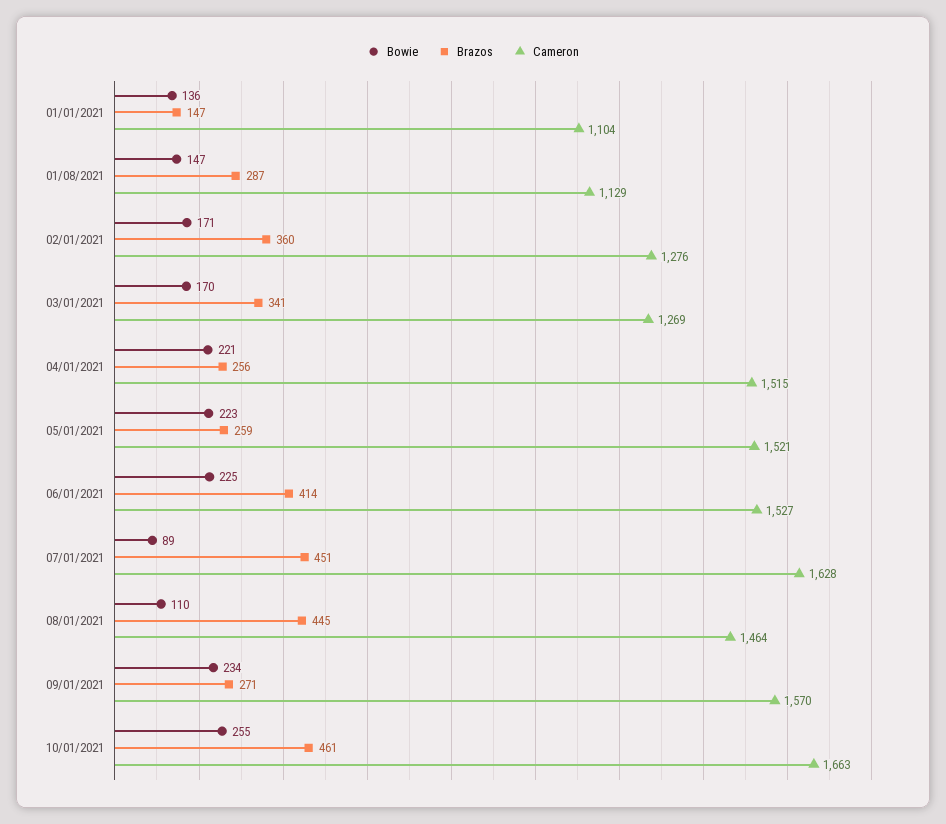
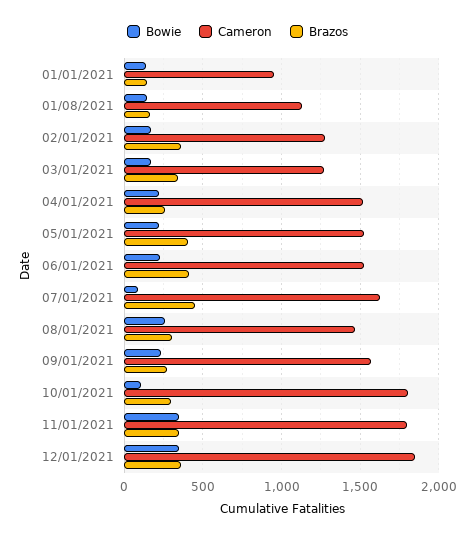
Cameron, 01/01/2021: 1104 -> 950
Brazos, 01/08/2021: 287 -> 150
Brazos, 05/01/2021: 259 -> 400
Bowie, 08/01/2021: 110 -> 250
Brazos, 08/01/2021: 445 -> 300
Bowie, 10/01/2021: 255 -> 100
Brazos, 10/01/2021: 461 -> 300
Cameron, 10/01/2021: 1663 -> 1800
Bowie, 11/01/2021: none -> 350
Cameron, 11/01/2021: none -> 1800
Brazos, 11/01/2021: none -> 350
Bowie, 12/01/2021: none -> 350
Cameron, 12/01/2021: none -> 1850
Brazos, 12/01/2021: none -> 350

